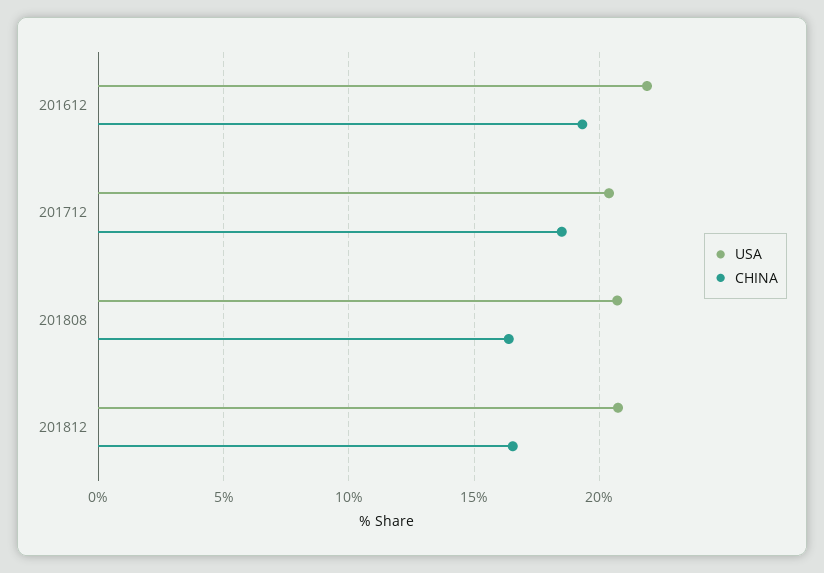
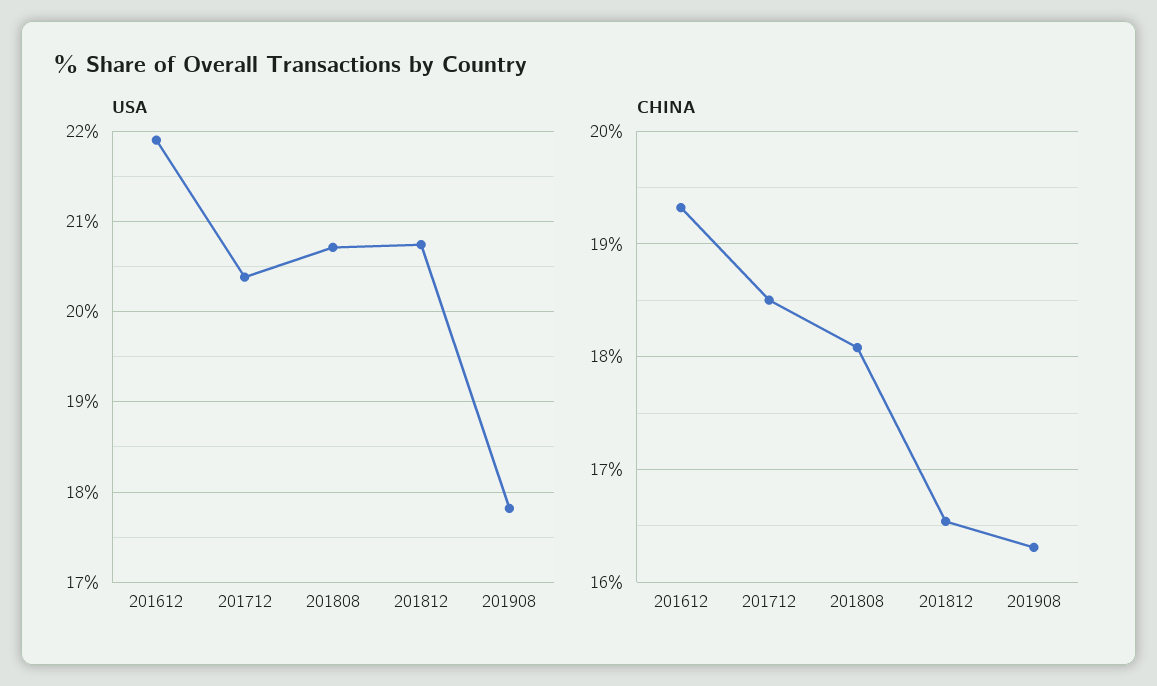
CHINA, 201808: 16.5 -> 18.1
USA, 201908: none -> 17.8
CHINA, 201908: none -> 16.3

